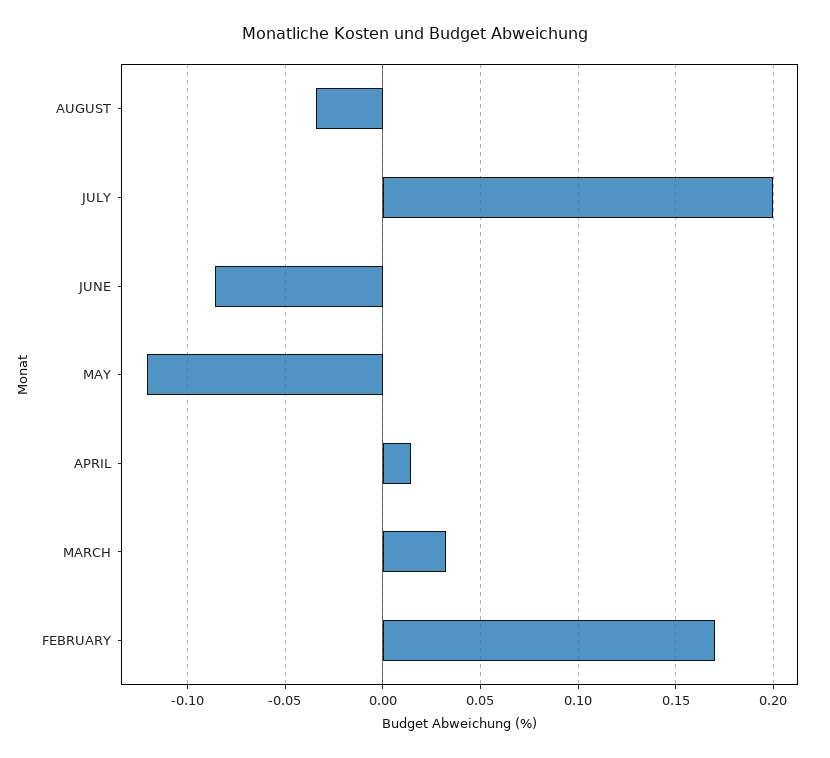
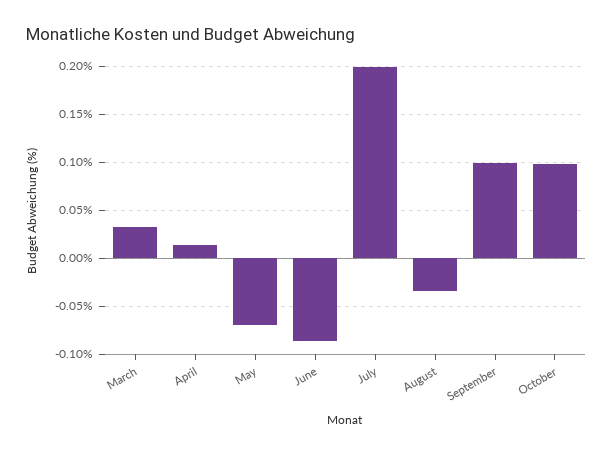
MAY: -0.12 -> -0.07
FEBRUARY: 0.17 -> none
September: none -> 0.1
October: none -> 0.1

